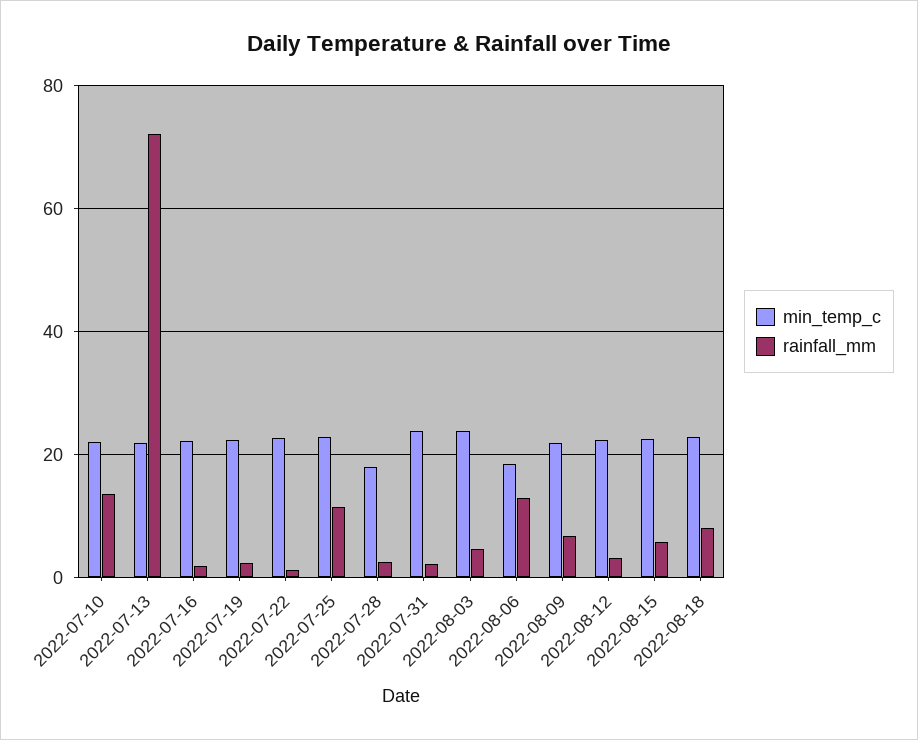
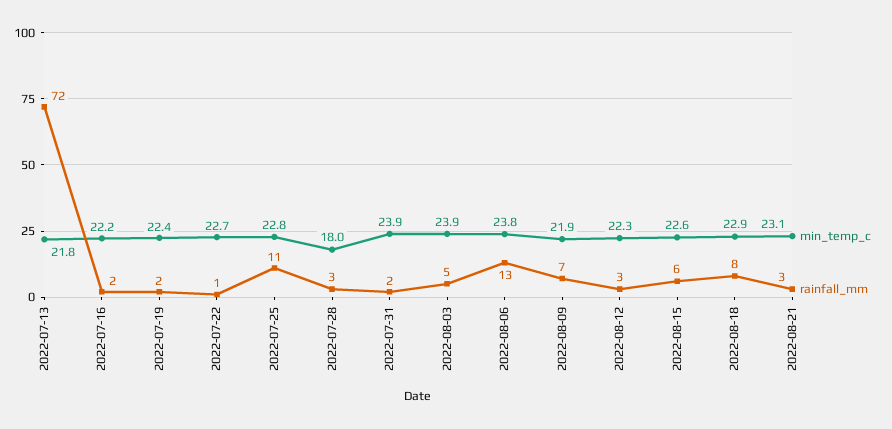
min_temp_c, 2022-07-10: 22 -> none
rainfall_mm, 2022-07-10: 14 -> none
min_temp_c, 2022-08-06: 18 -> 23.8
min_temp_c, 2022-08-21: none -> 23.1
rainfall_mm, 2022-08-21: none -> 3

